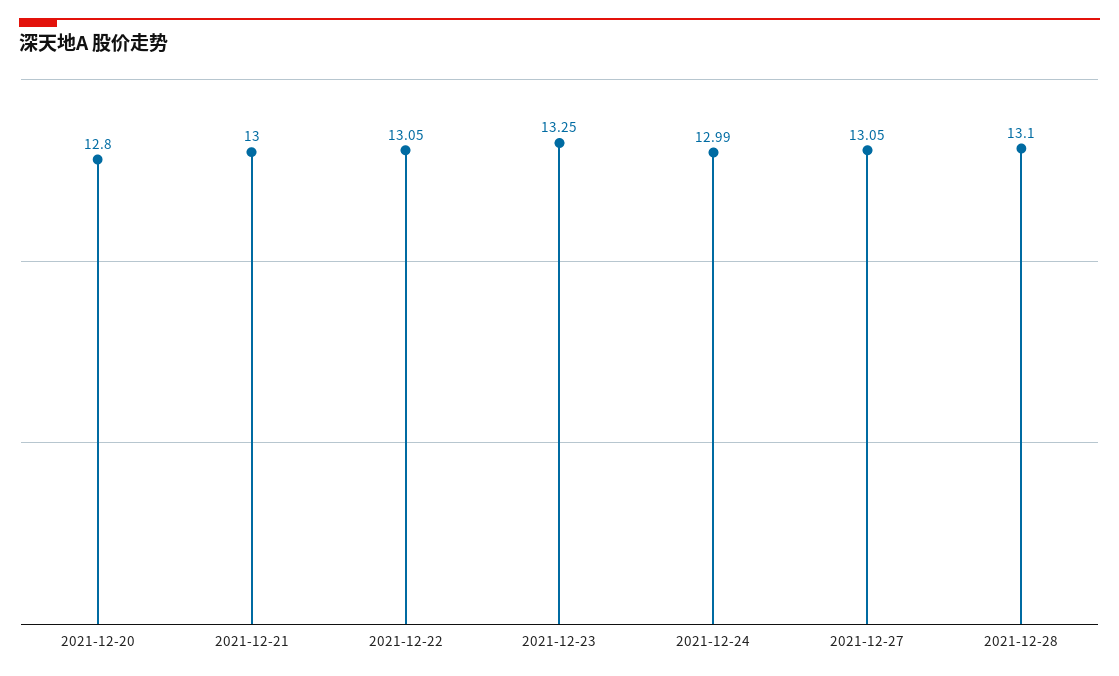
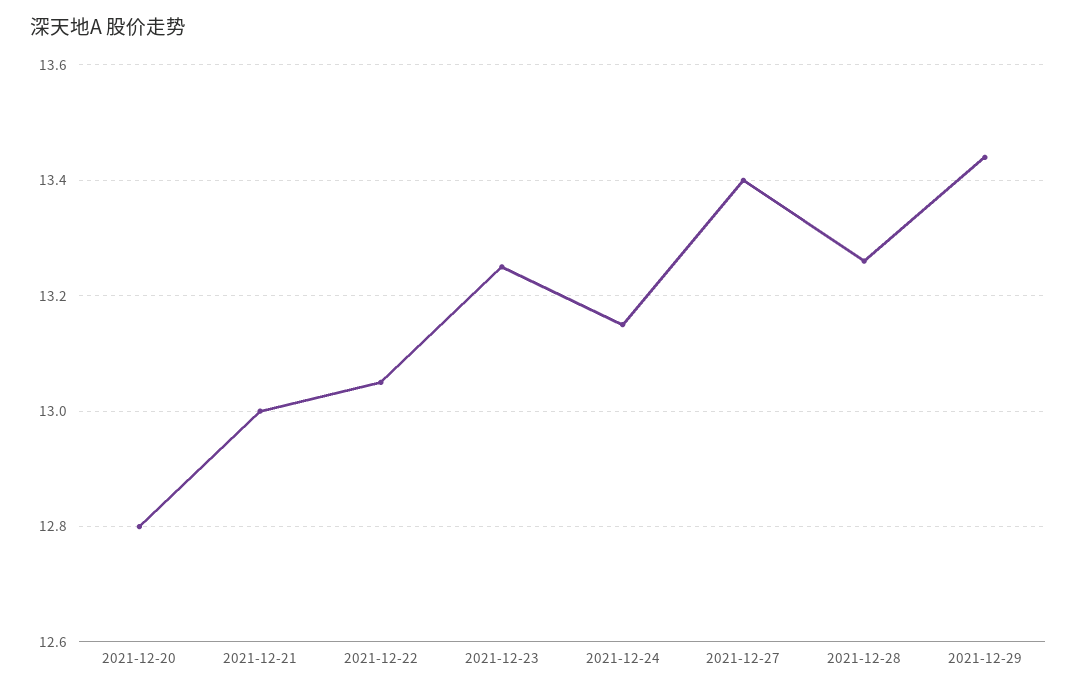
2021-12-24: 12.99 -> 13.15
2021-12-27: 13.05 -> 13.4
2021-12-28: 13.1 -> 13.25
2021-12-29: none -> 13.45

